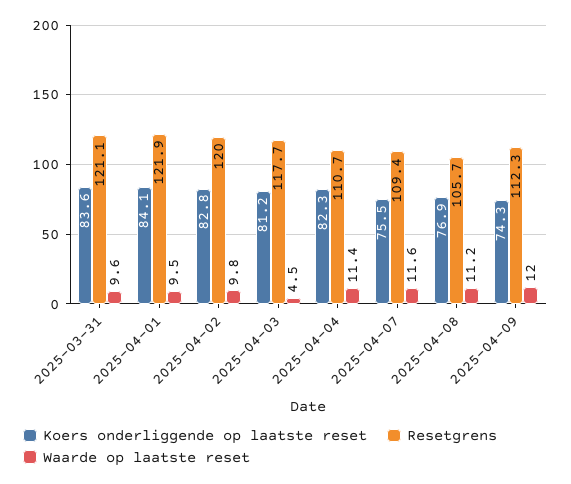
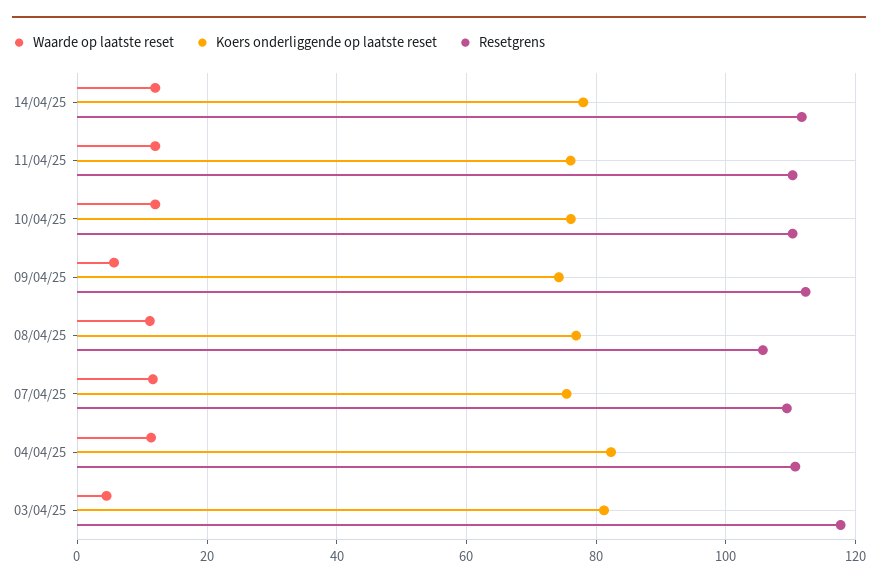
Koers onderliggende op laatste reset, 2025-03-31: 83.6 -> none
Resetgrens, 2025-03-31: 121.1 -> none
Waarde op laatste reset, 2025-03-31: 9.6 -> none
Koers onderliggende op laatste reset, 2025-04-01: 84.1 -> none
Resetgrens, 2025-04-01: 121.9 -> none
Waarde op laatste reset, 2025-04-01: 9.5 -> none
Koers onderliggende op laatste reset, 2025-04-02: 82.8 -> none
Resetgrens, 2025-04-02: 120 -> none
Waarde op laatste reset, 2025-04-02: 9.8 -> none
Waarde op laatste reset, 2025-04-09: 12 -> 6
Waarde op laatste reset, 14/04/25: none -> 12
Koers onderliggende op laatste reset, 14/04/25: none -> 78
Resetgrens, 14/04/25: none -> 112
Waarde op laatste reset, 11/04/25: none -> 12
Koers onderliggende op laatste reset, 11/04/25: none -> 76
Resetgrens, 11/04/25: none -> 110
Waarde op laatste reset, 10/04/25: none -> 12
Koers onderliggende op laatste reset, 10/04/25: none -> 76
Resetgrens, 10/04/25: none -> 110

